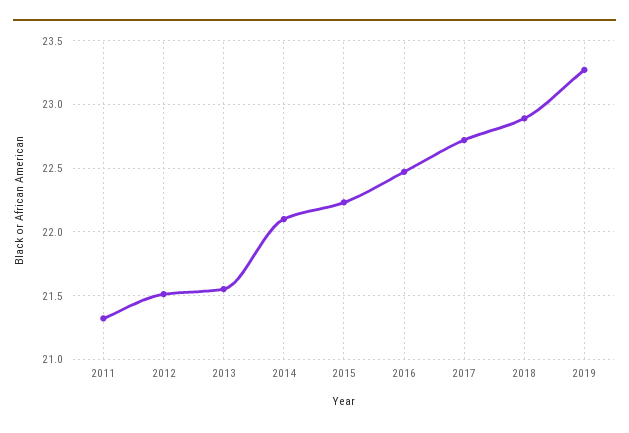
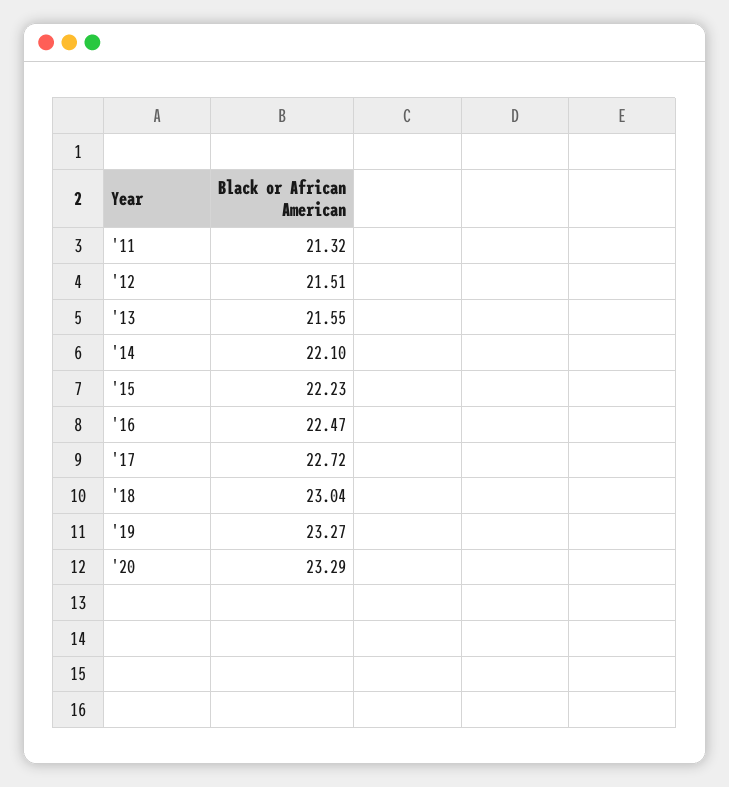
2018: 22.9 -> 23.04
'20: none -> 23.29

